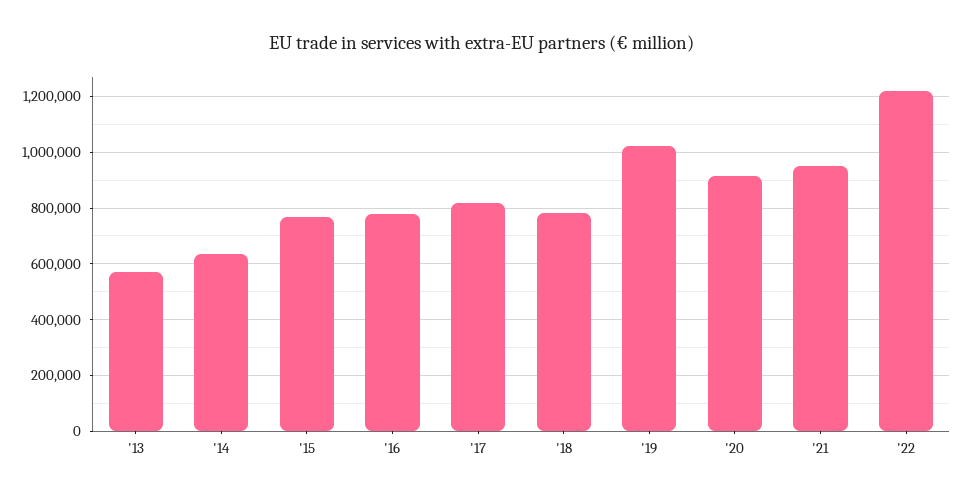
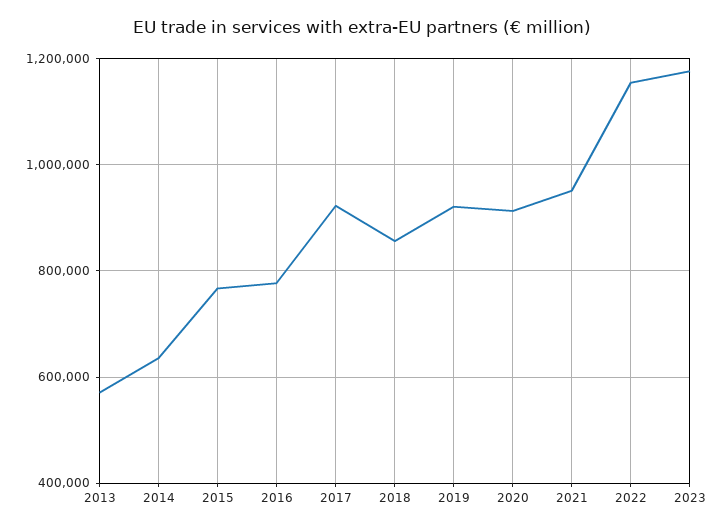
'17: 825000 -> 920000
'18: 775000 -> 860000
'19: 1025000 -> 920000
'22: 1225000 -> 1160000
2023: none -> 1180000

